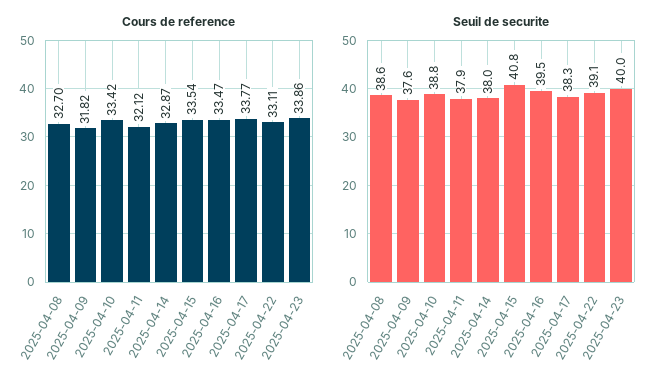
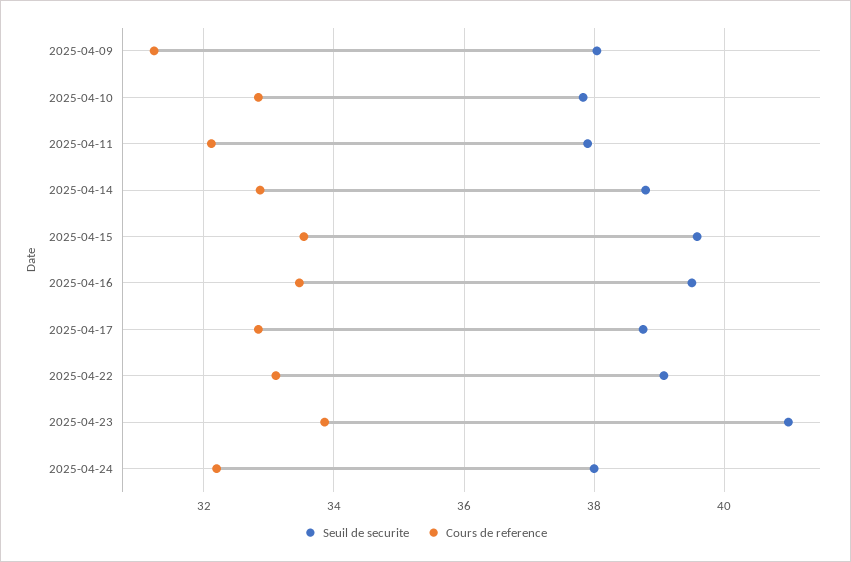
Cours de reference, 2025-04-08: 32.7 -> none
Cours de reference, 2025-04-09: 31.82 -> 31.2
Cours de reference, 2025-04-10: 33.42 -> 32.8
Cours de reference, 2025-04-17: 33.77 -> 32.8
Seuil de securite, 2025-04-08: 38.6 -> none
Seuil de securite, 2025-04-09: 37.6 -> 38
Seuil de securite, 2025-04-10: 38.8 -> 37.8
Seuil de securite, 2025-04-14: 38 -> 38.8
Seuil de securite, 2025-04-15: 40.8 -> 39.6
Seuil de securite, 2025-04-17: 38.3 -> 38.8
Seuil de securite, 2025-04-23: 40 -> 41
Seuil de securite, 2025-04-24: none -> 38
Cours de reference, 2025-04-24: none -> 32.2

